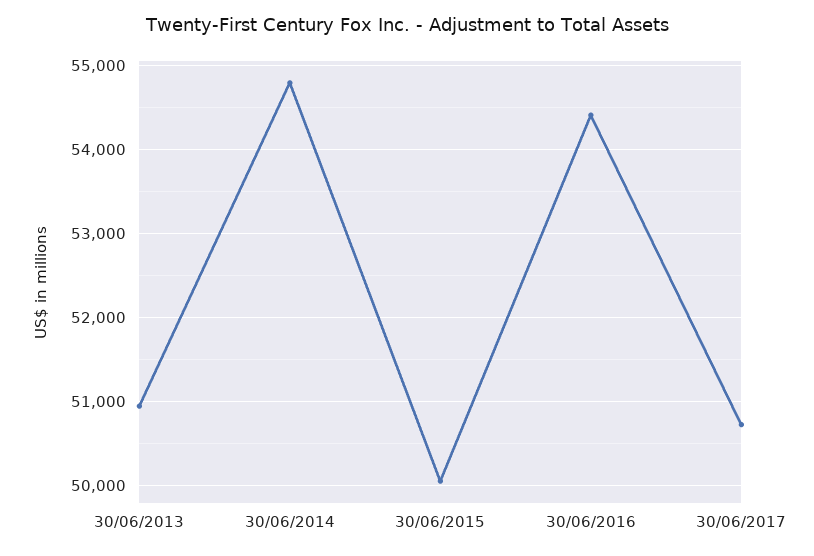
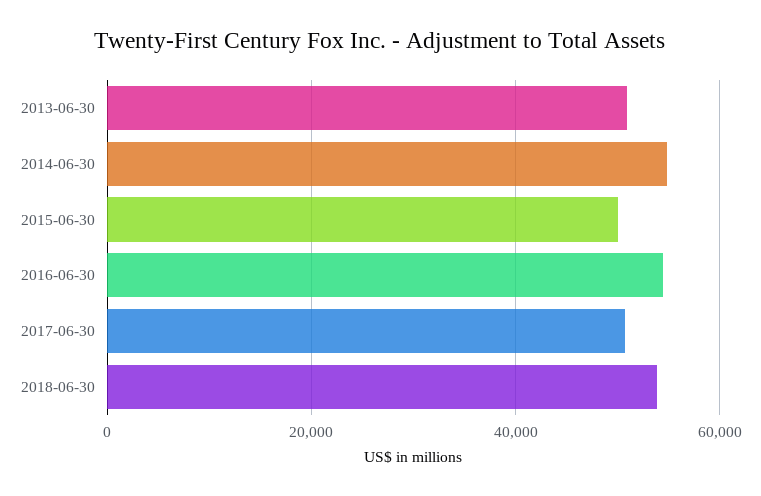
2018-06-30: none -> 54000

